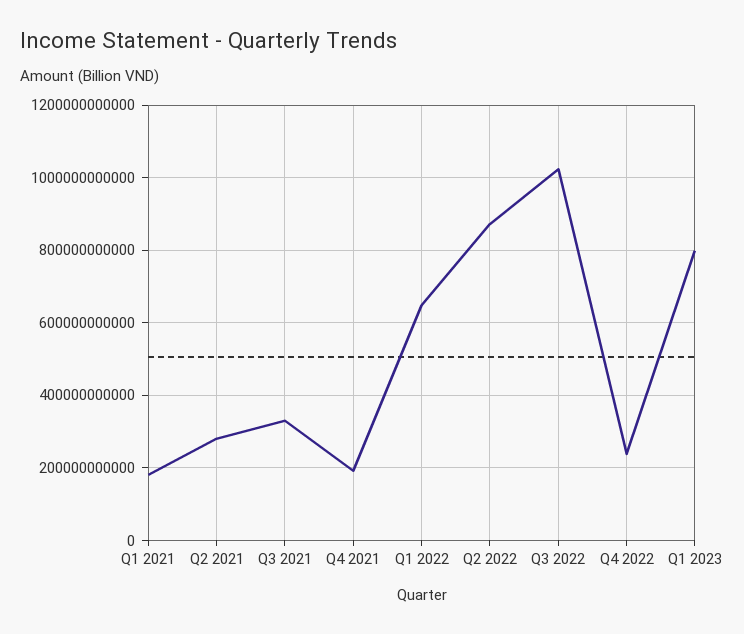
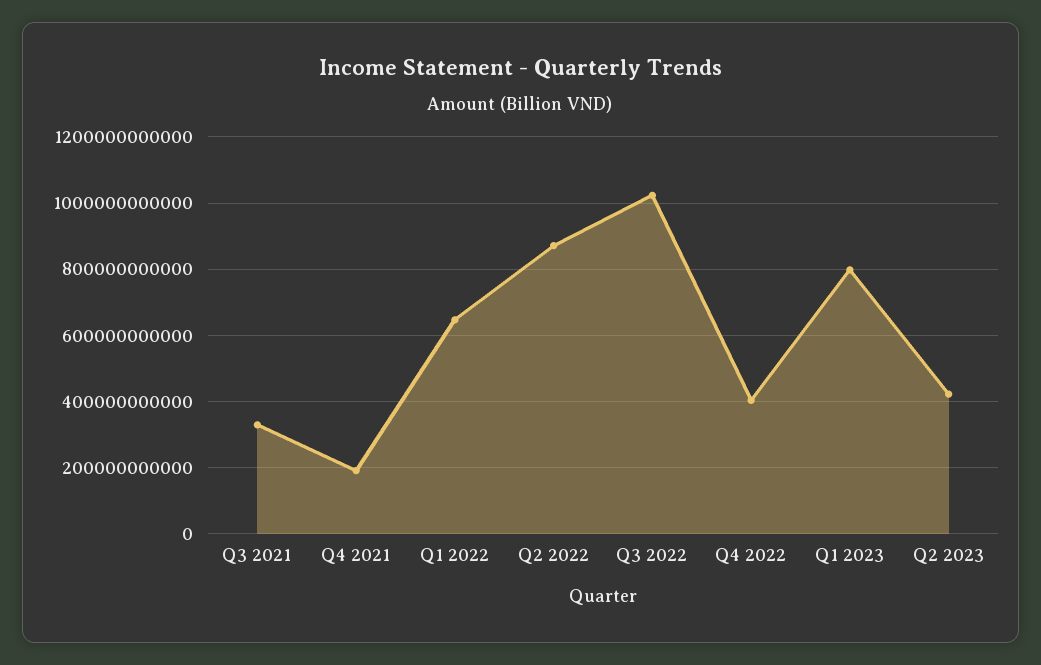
Q1 2021: 180000000000 -> none
Q2 2021: 280000000000 -> none
Q4 2022: 240000000000 -> 400000000000
Q2 2023: none -> 420000000000

